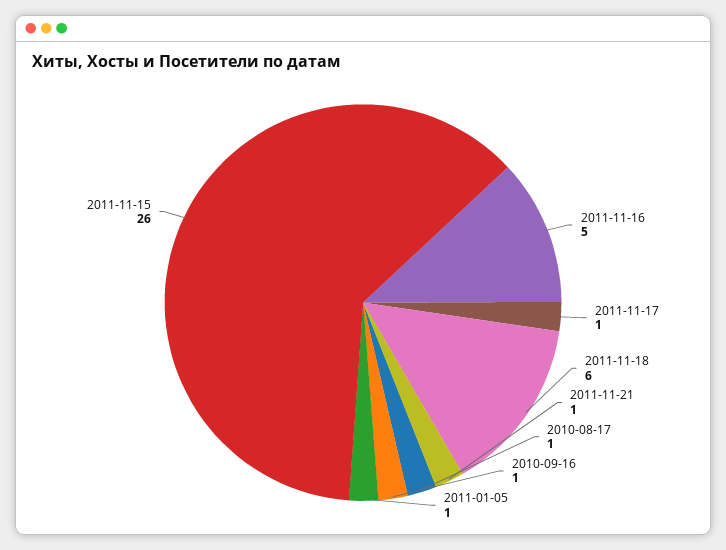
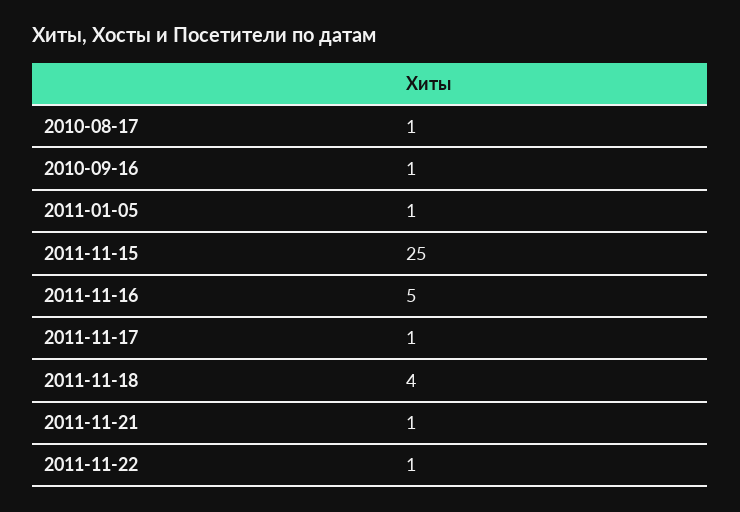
2011-11-18: 6 -> 4
2011-11-15: 26 -> 25
2011-11-22: none -> 1

